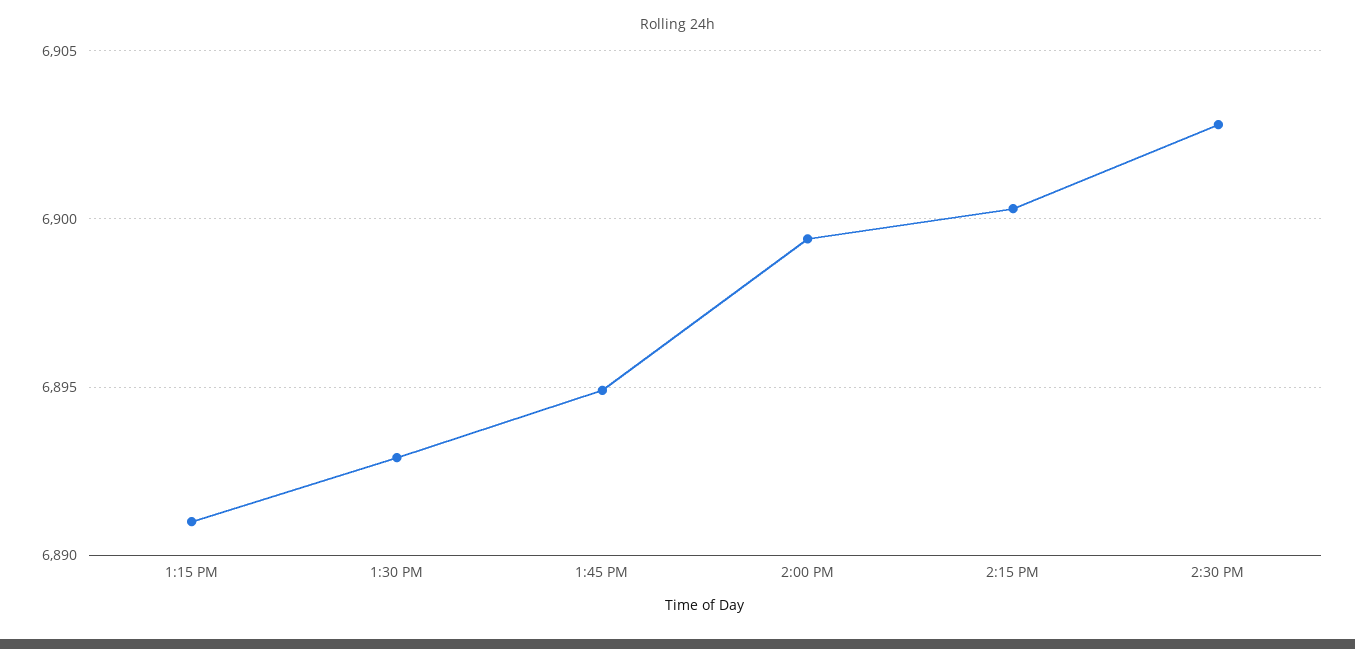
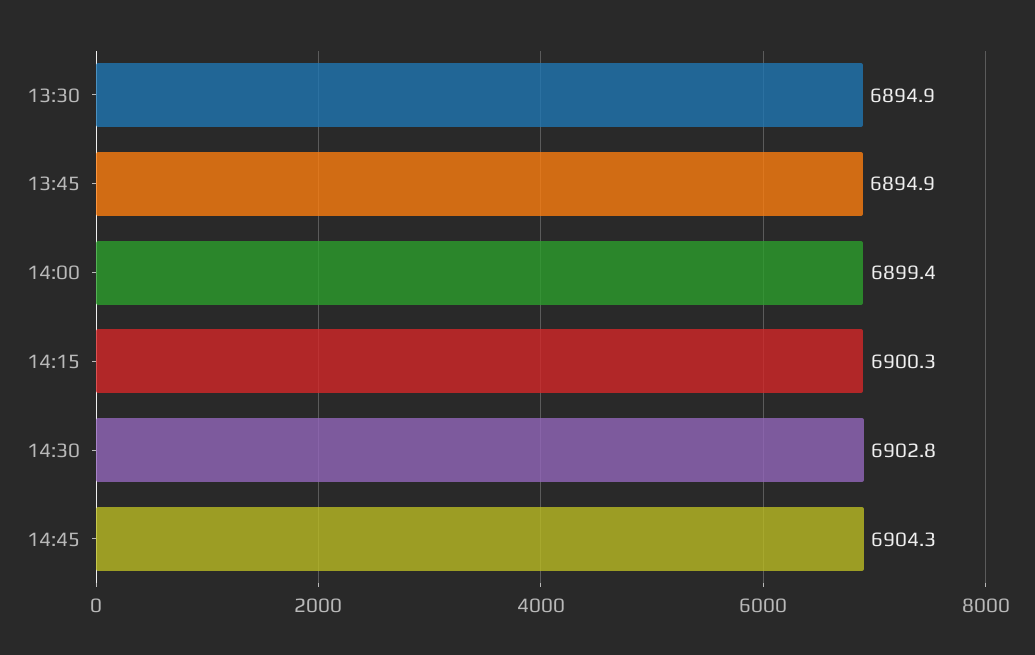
1:15 PM: 6891 -> none
1:30 PM: 6893 -> 6894.9
14:45: none -> 6904.3

